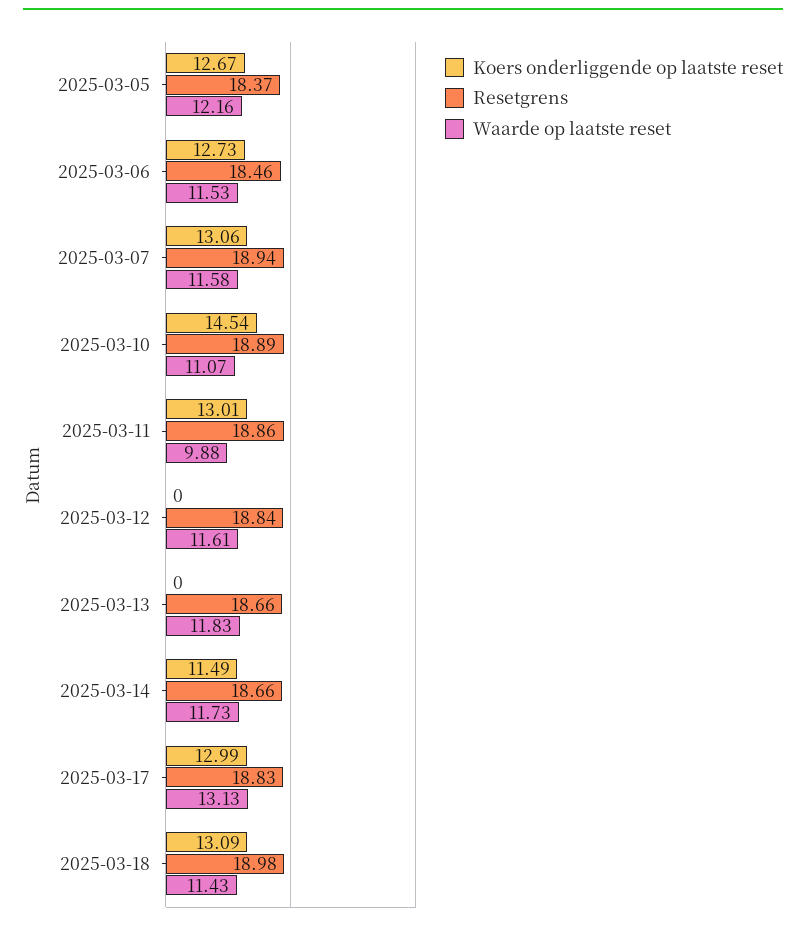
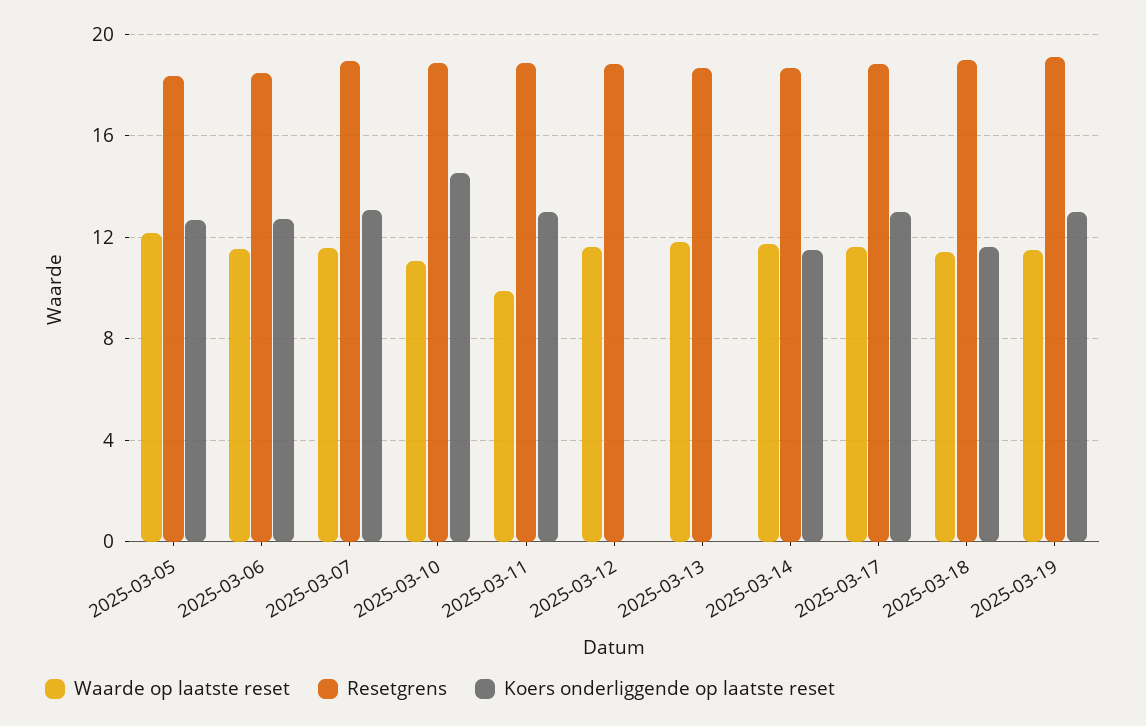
Waarde op laatste reset, 2025-03-17: 13.13 -> 11.5
Koers onderliggende op laatste reset, 2025-03-18: 13.09 -> 11.5
Waarde op laatste reset, 2025-03-19: none -> 11.5
Resetgrens, 2025-03-19: none -> 19
Koers onderliggende op laatste reset, 2025-03-19: none -> 13

